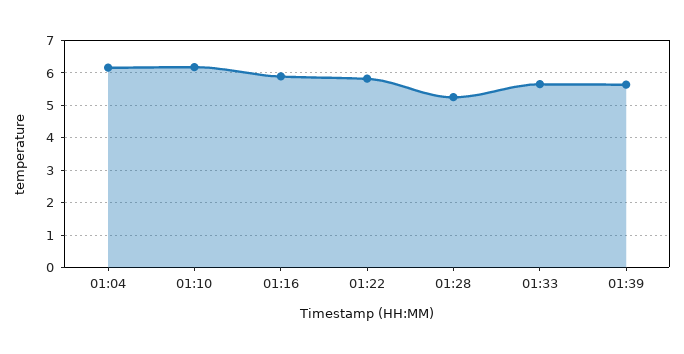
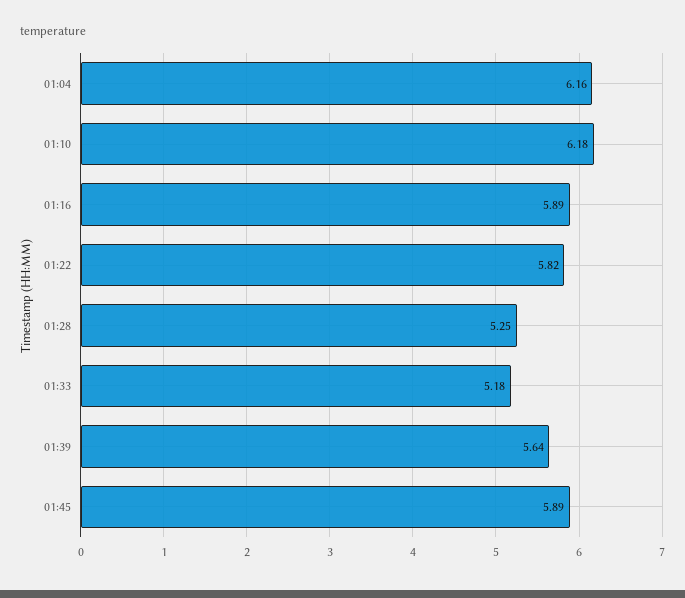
01:33: 5.6 -> 5.18
01:45: none -> 5.89

